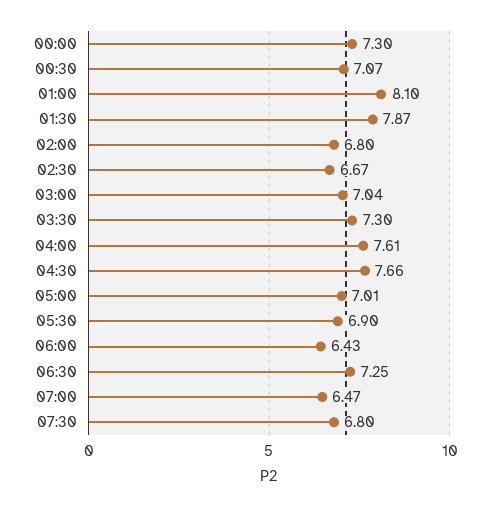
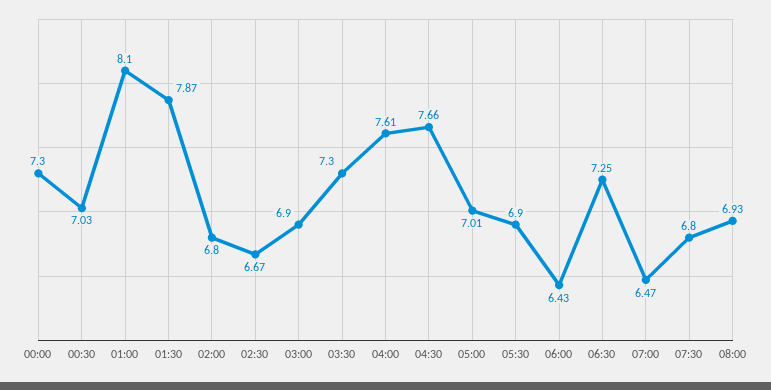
00:30: 7.07 -> 7.03
03:00: 7.04 -> 6.9
08:00: none -> 6.93

